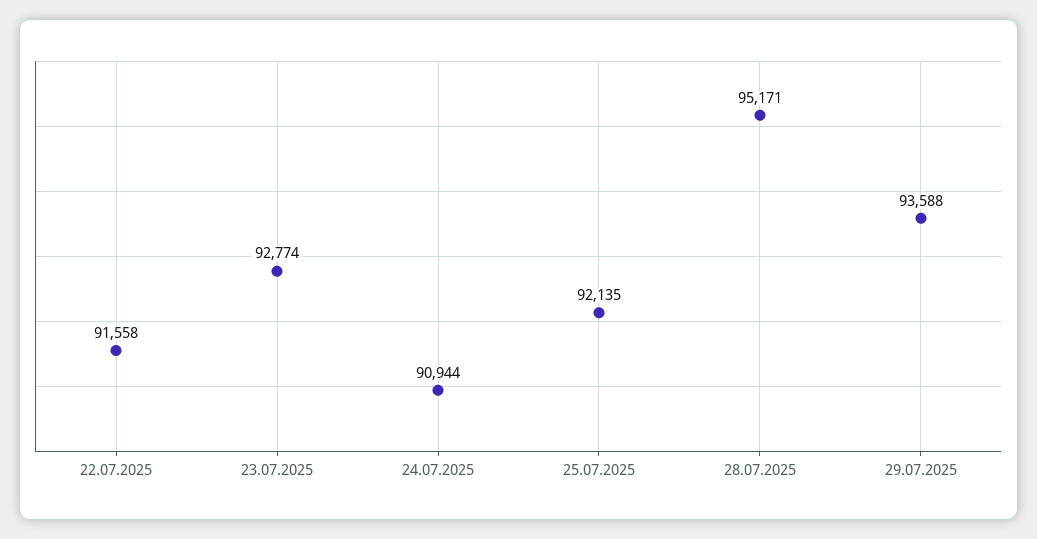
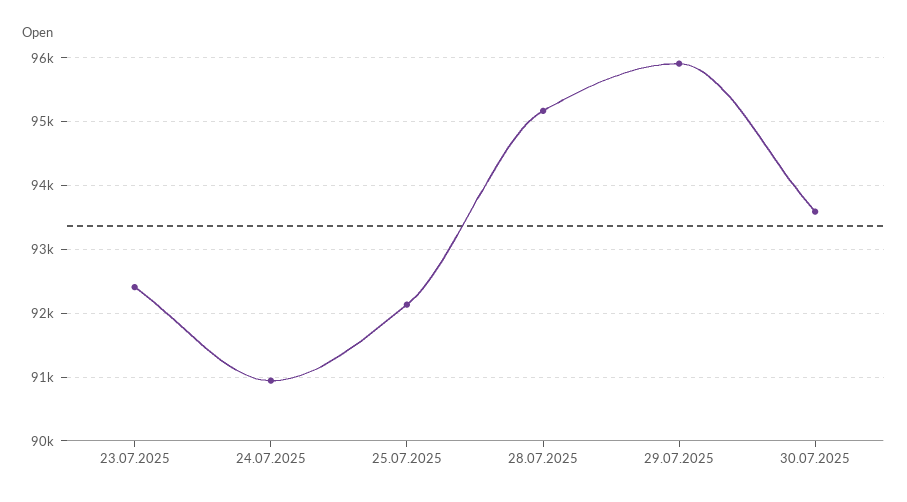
22.07.2025: 91558 -> none
23.07.2025: 92774 -> 92400
29.07.2025: 93588 -> 95900
30.07.2025: none -> 93600

